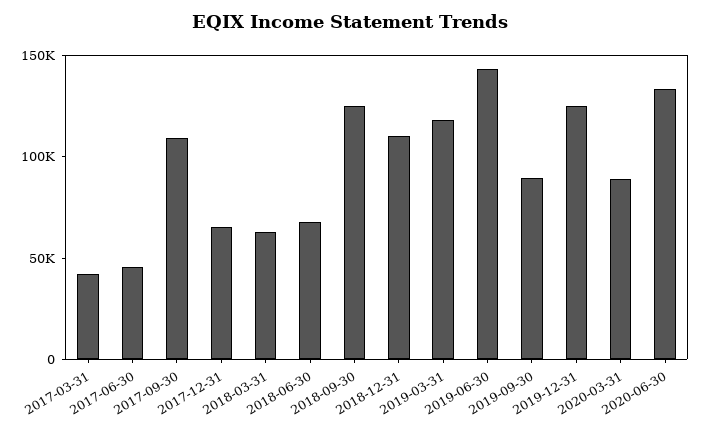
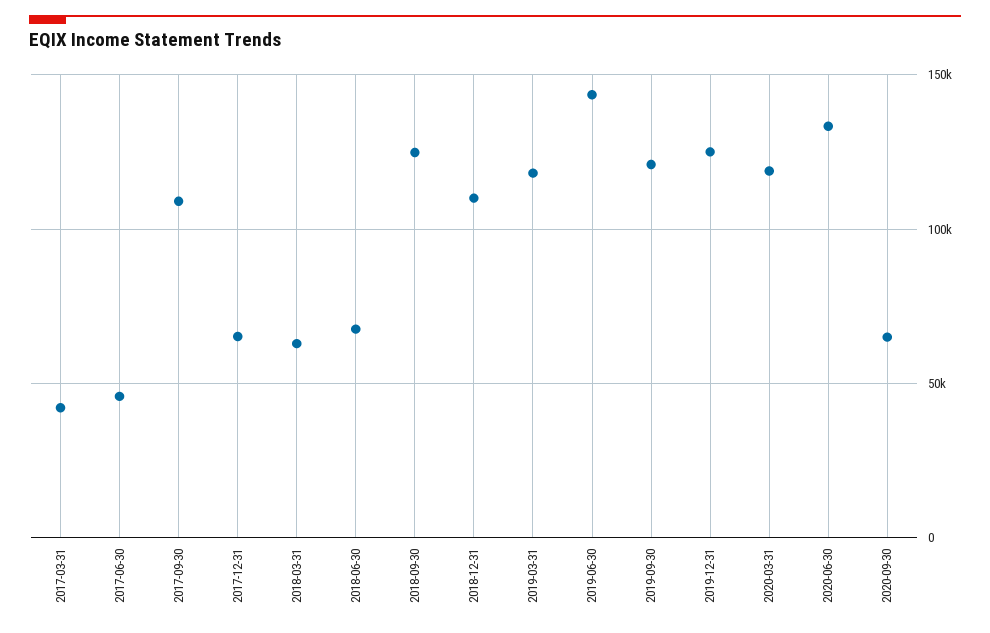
2019-09-30: 90000 -> 120000
2020-03-31: 90000 -> 120000
2020-09-30: none -> 65000

